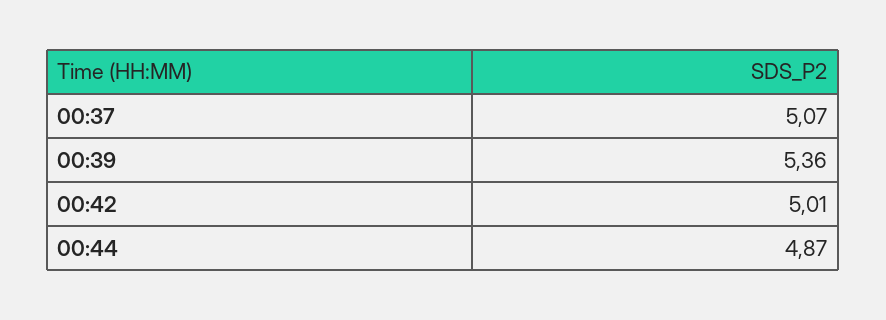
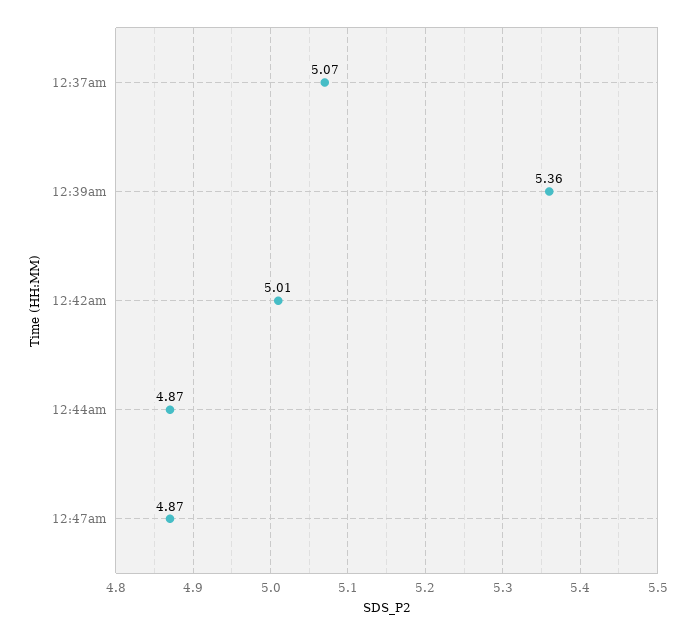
12:47am: none -> 4.87

